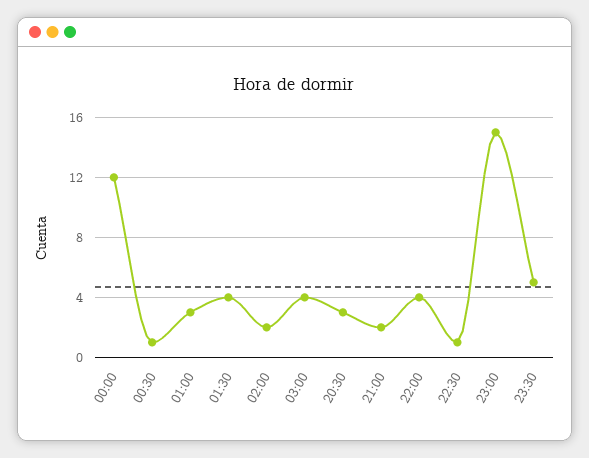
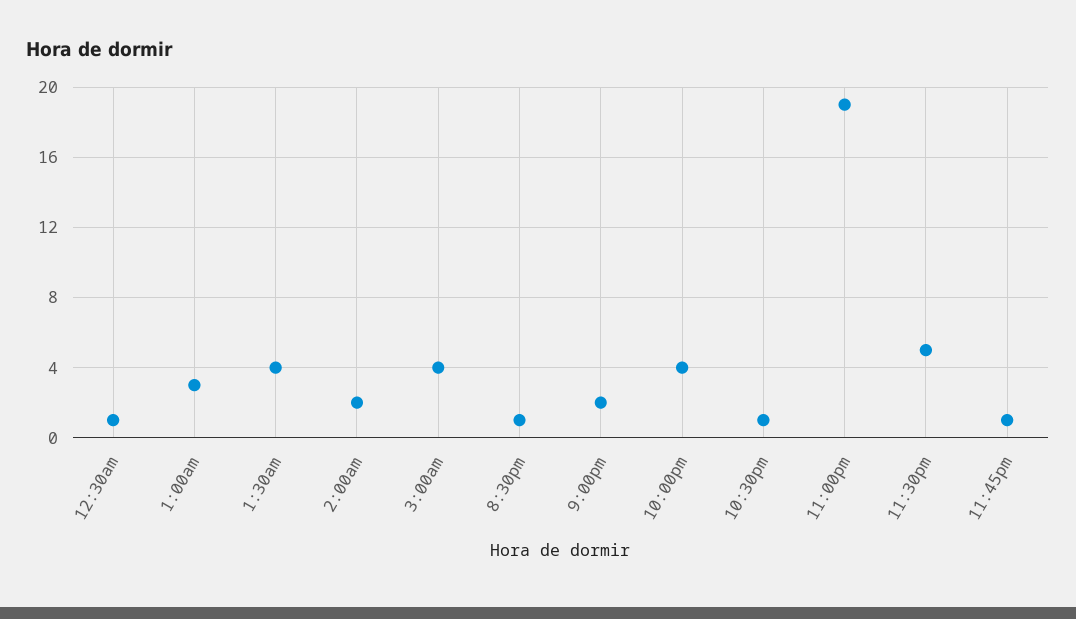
00:00: 12 -> none
20:30: 3 -> 1
23:00: 15 -> 19
11:45pm: none -> 1

